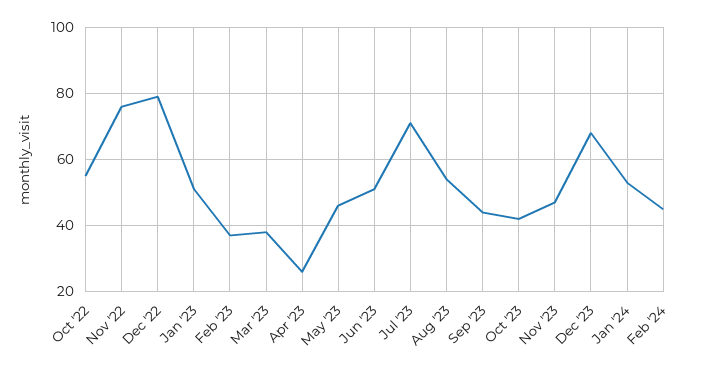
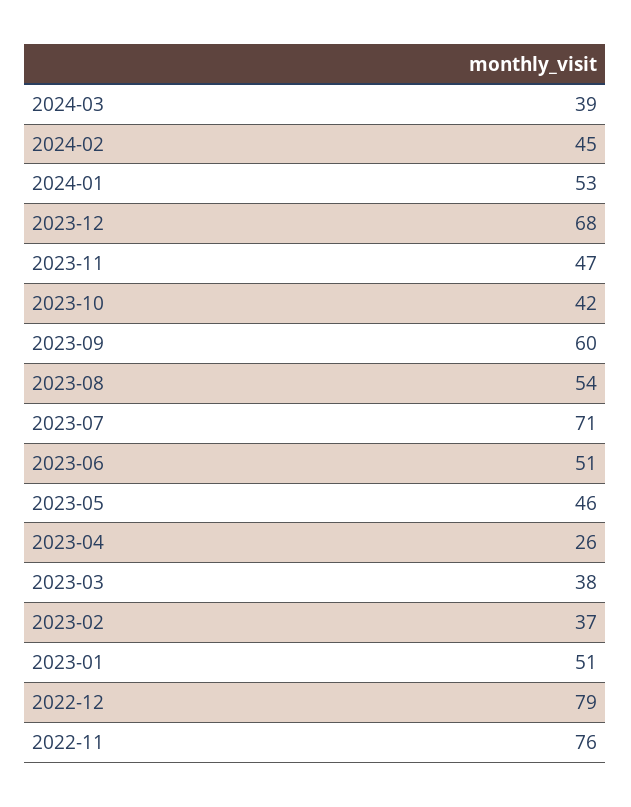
Oct '22: 55 -> none
Sep '23: 45 -> 60
2024-03: none -> 39

